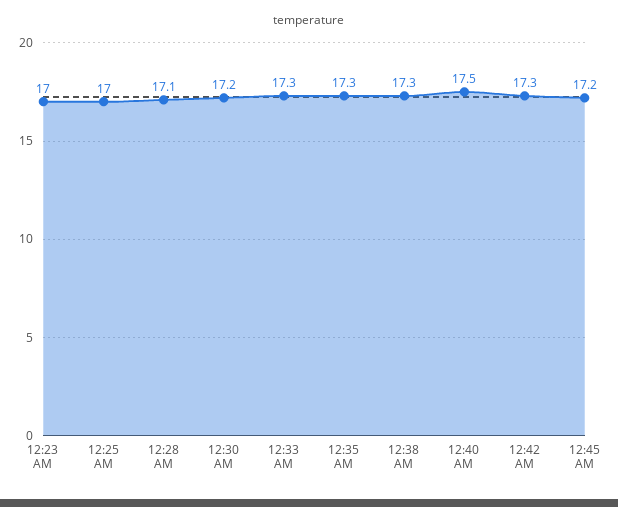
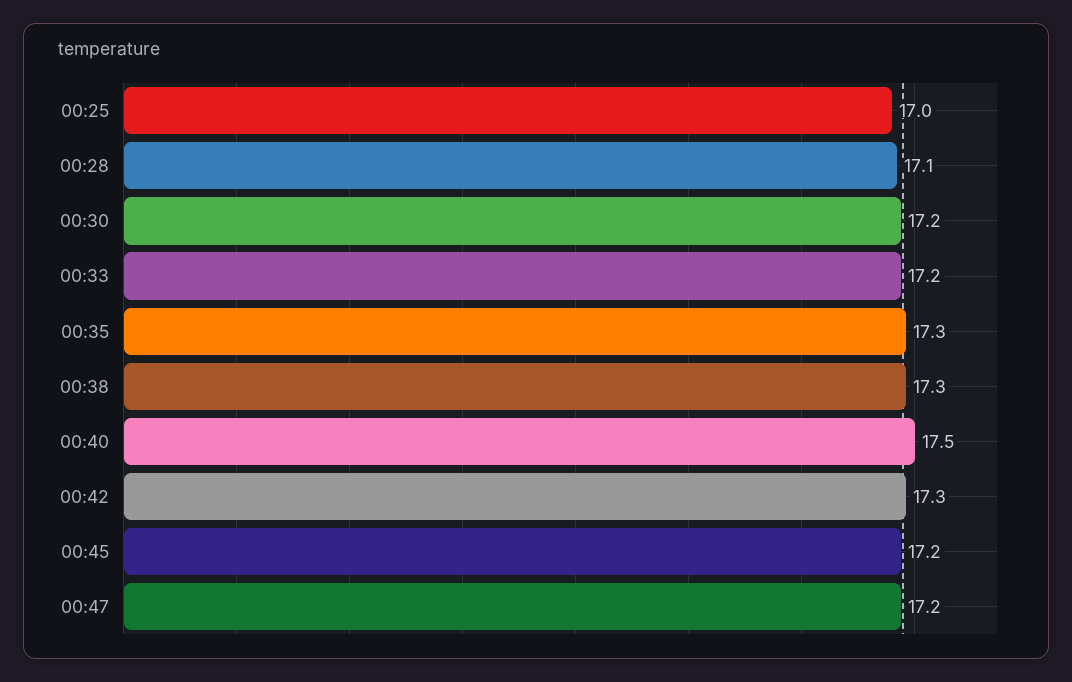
12:23 AM: 17 -> none
12:33 AM: 17.3 -> 17.2
00:47: none -> 17.2

